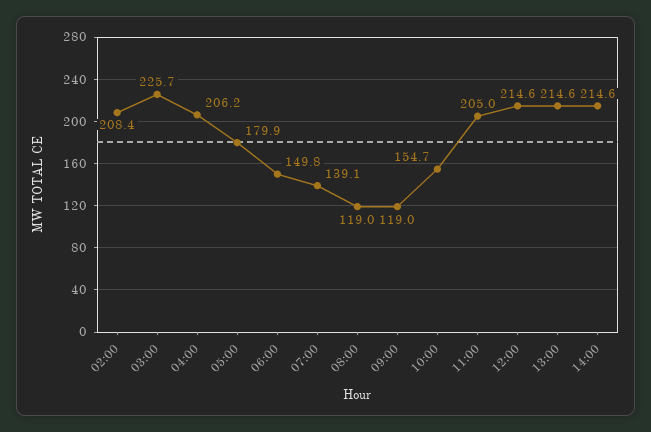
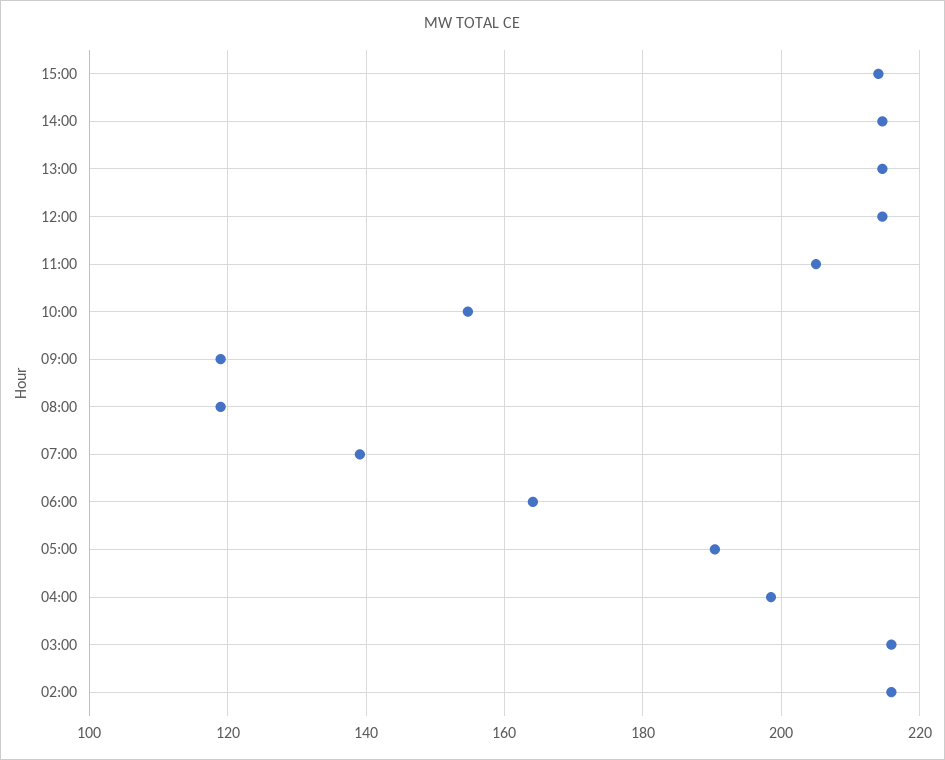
02:00: 208.4 -> 216
03:00: 225.7 -> 216
04:00: 206.2 -> 198
05:00: 179.9 -> 190
06:00: 149.8 -> 164
15:00: none -> 214

